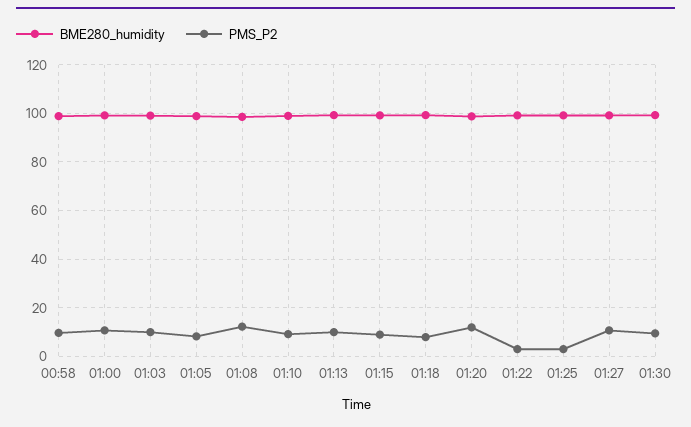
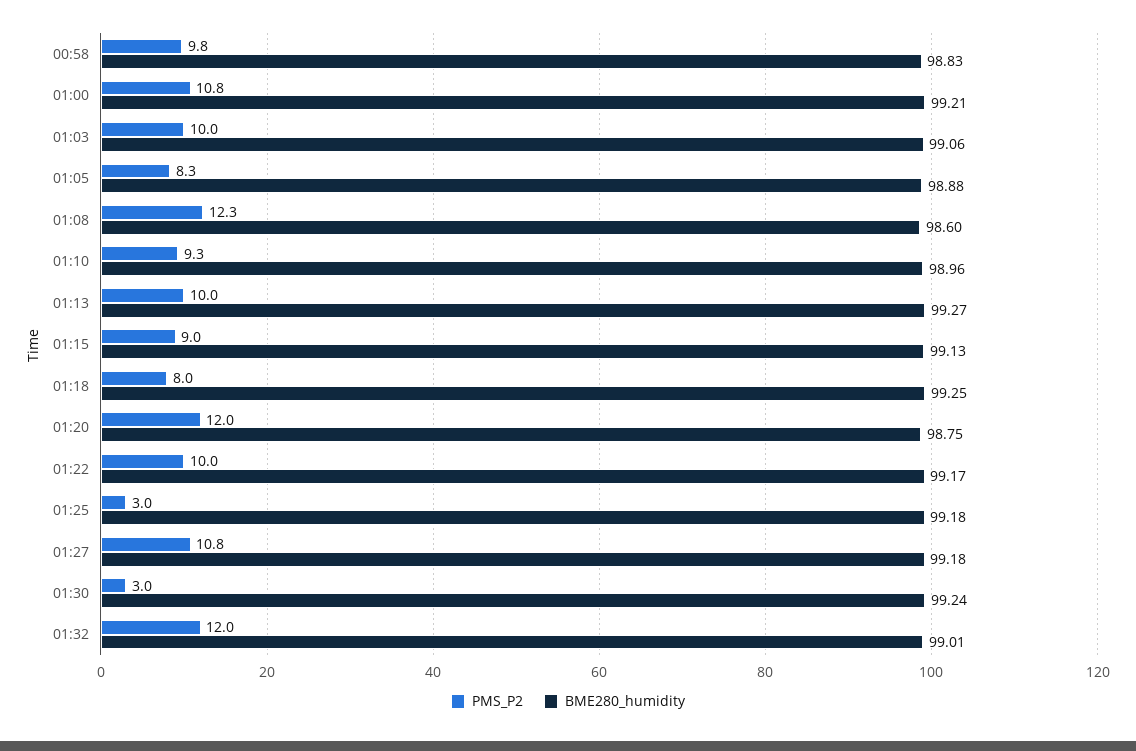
PMS_P2, 01:22: 2.5 -> 10
PMS_P2, 01:30: 10 -> 3
PMS_P2, 01:32: none -> 12
BME280_humidity, 01:32: none -> 99.01

